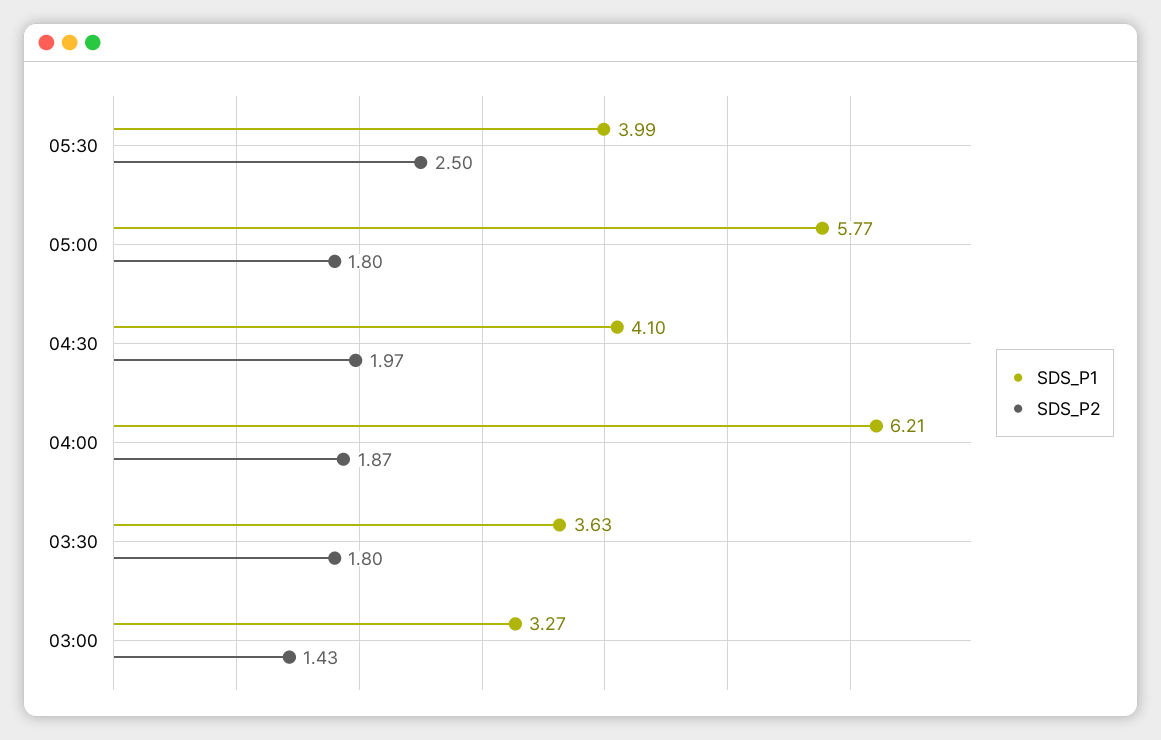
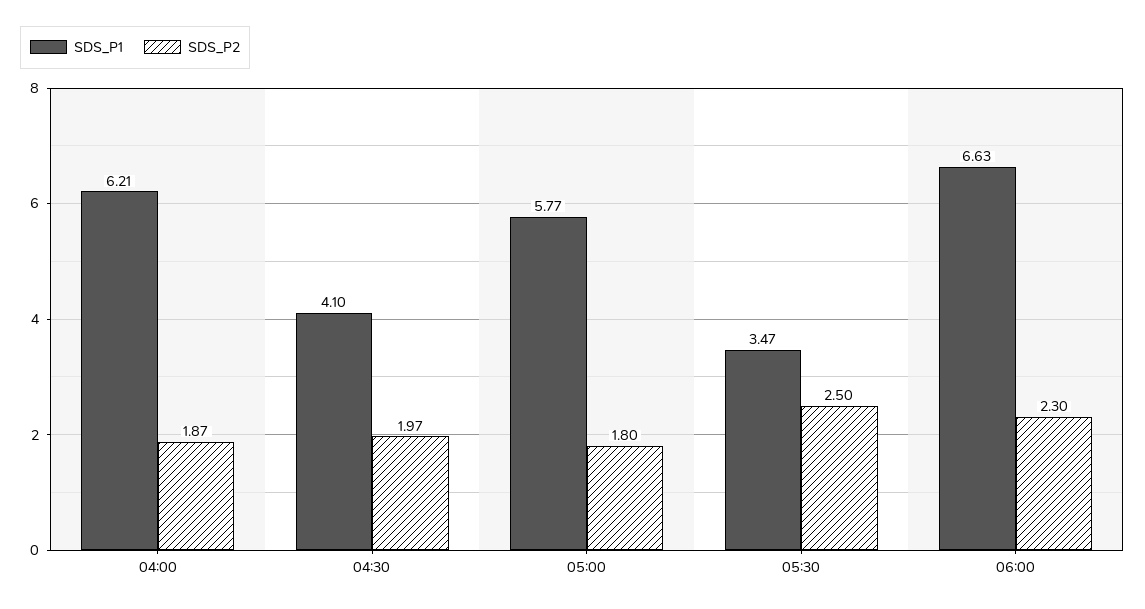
SDS_P1, 05:30: 3.99 -> 3.47
SDS_P1, 03:30: 3.63 -> none
SDS_P2, 03:30: 1.8 -> none
SDS_P1, 03:00: 3.27 -> none
SDS_P2, 03:00: 1.43 -> none
SDS_P1, 06:00: none -> 6.63
SDS_P2, 06:00: none -> 2.3

